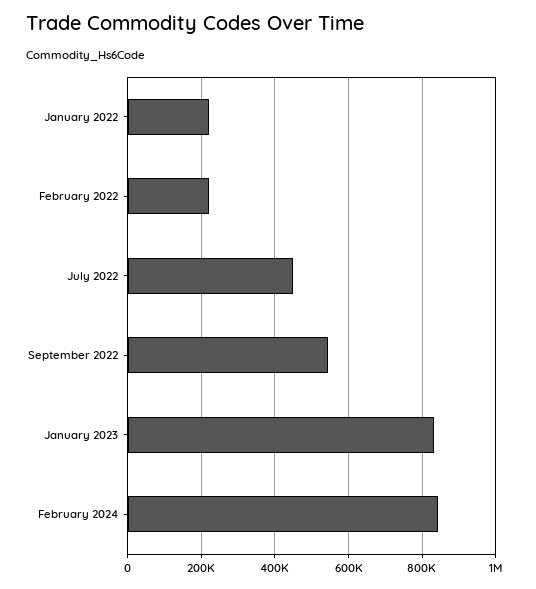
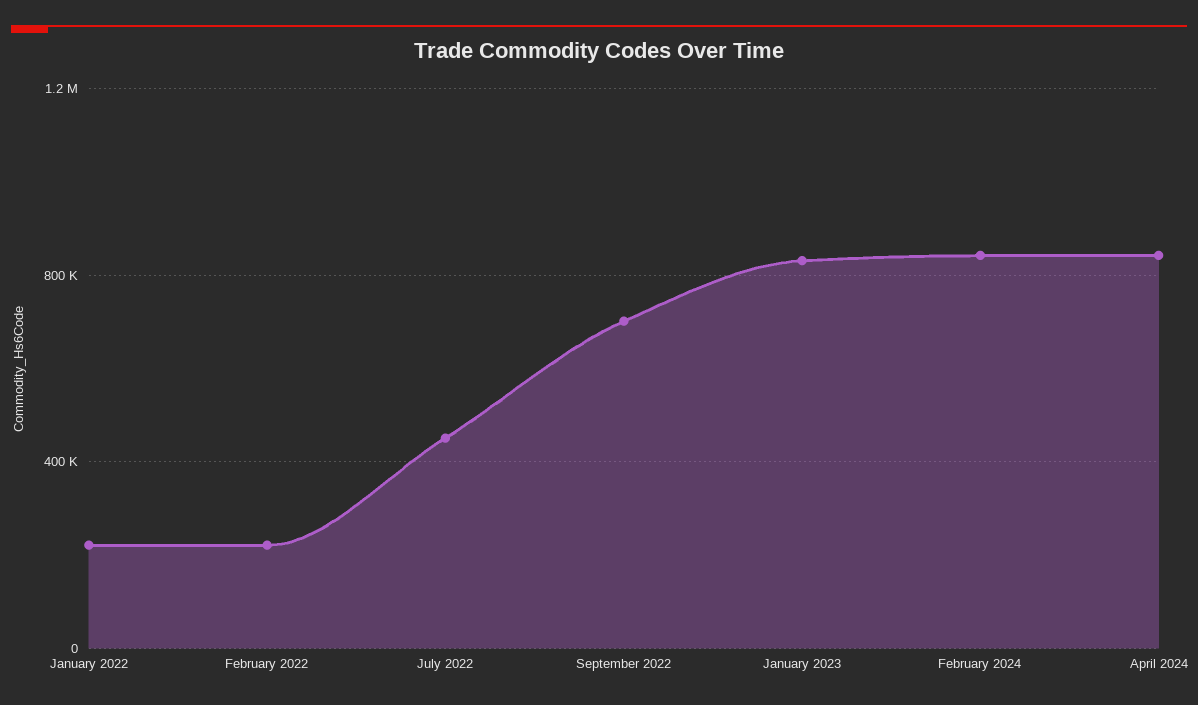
September 2022: 540000 -> 700000
April 2024: none -> 850000

